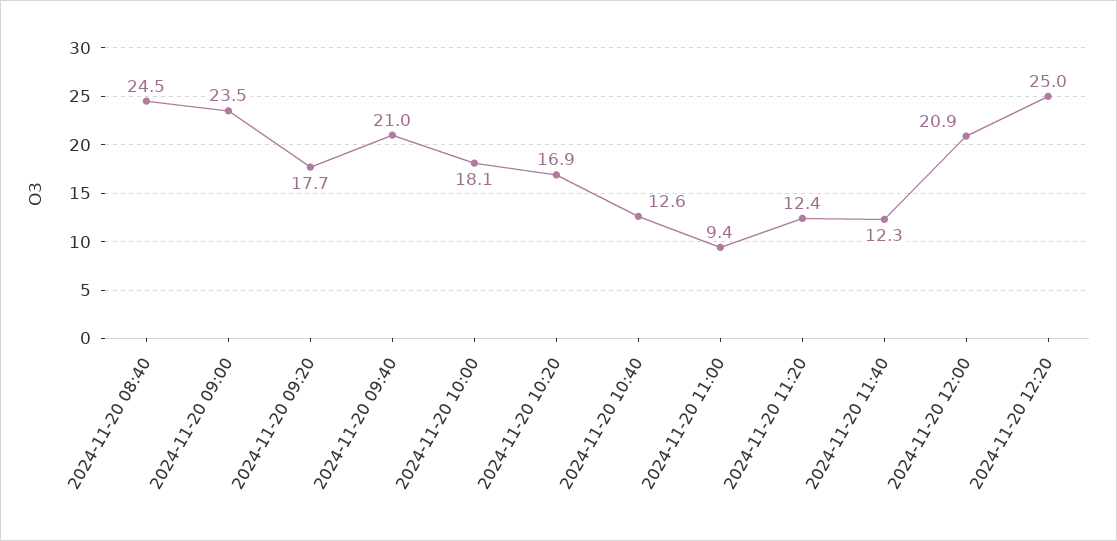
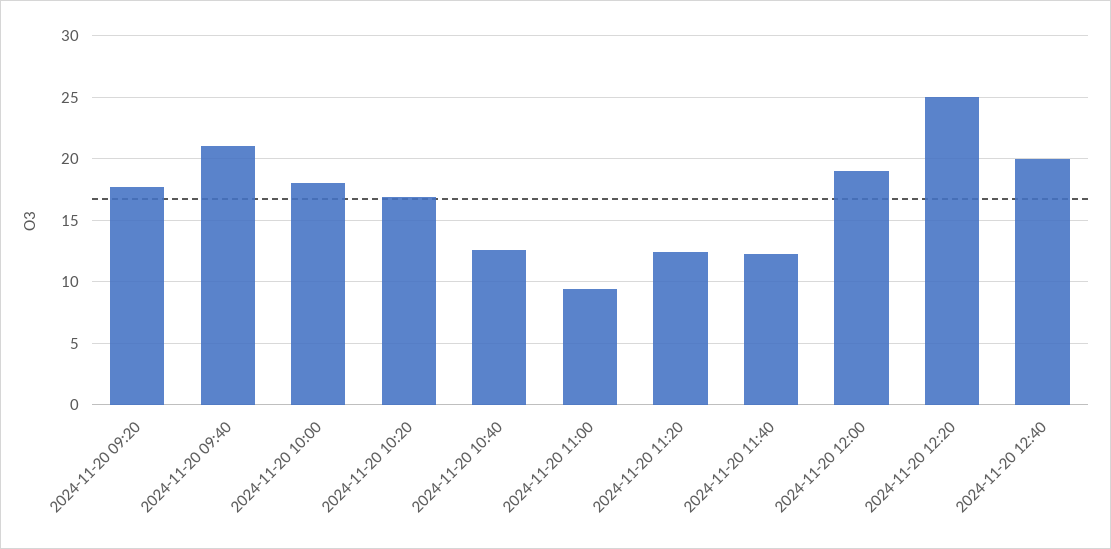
2024-11-20 08:40: 24.5 -> none
2024-11-20 09:00: 23.5 -> none
2024-11-20 12:00: 20.9 -> 19
2024-11-20 12:40: none -> 20

